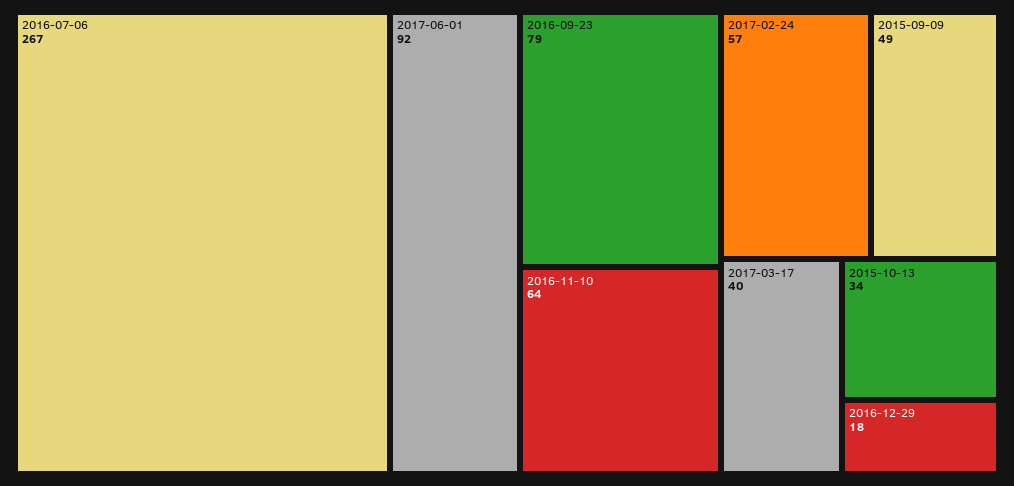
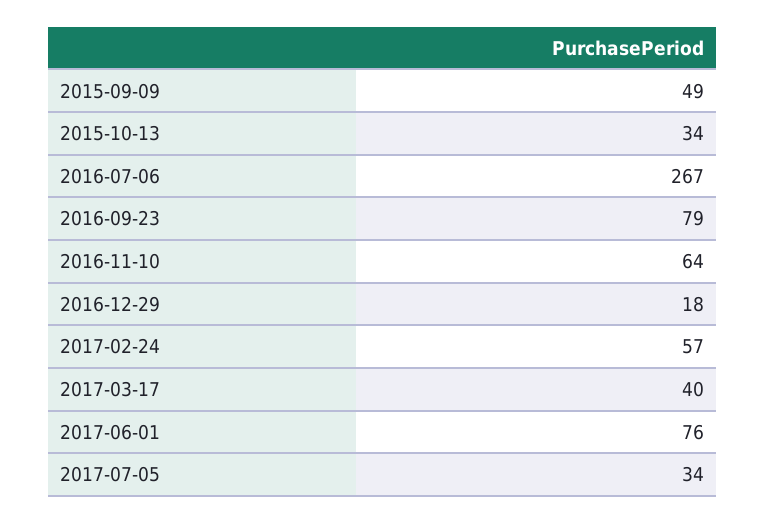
2017-06-01: 92 -> 76
2017-07-05: none -> 34

